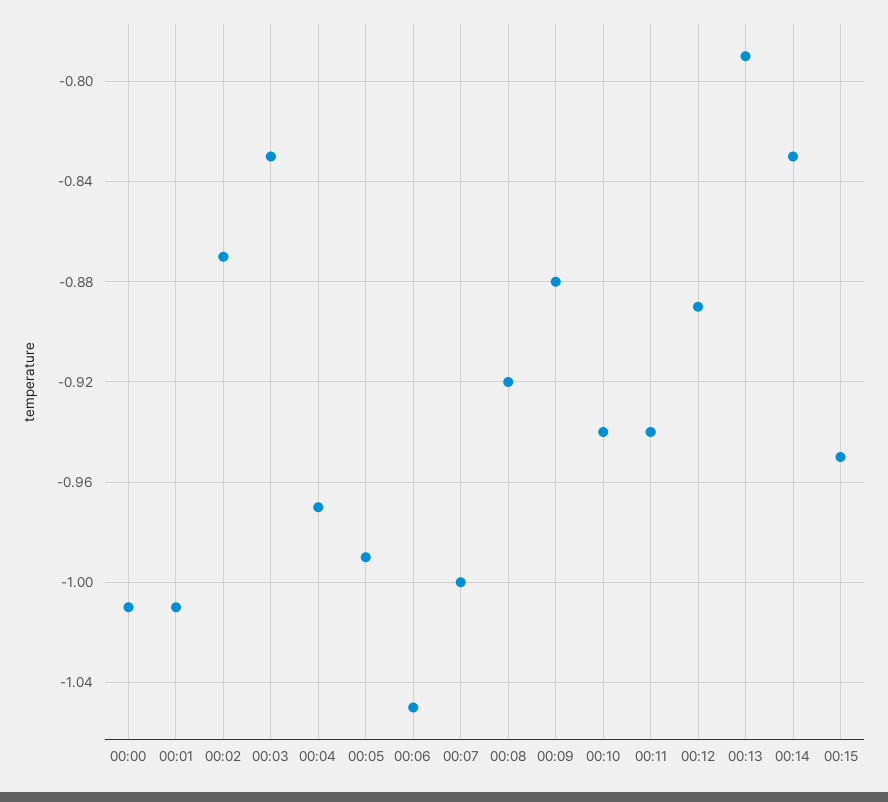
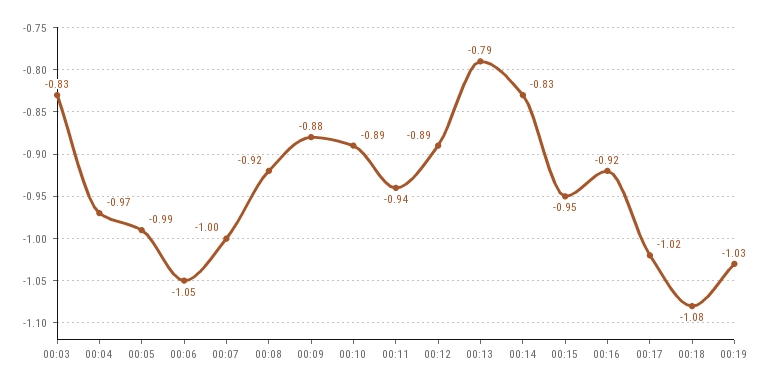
00:00: -1.01 -> none
00:01: -1.01 -> none
00:02: -0.87 -> none
00:10: -0.94 -> -0.89
00:16: none -> -0.92
00:17: none -> -1.02
00:18: none -> -1.08
00:19: none -> -1.03

